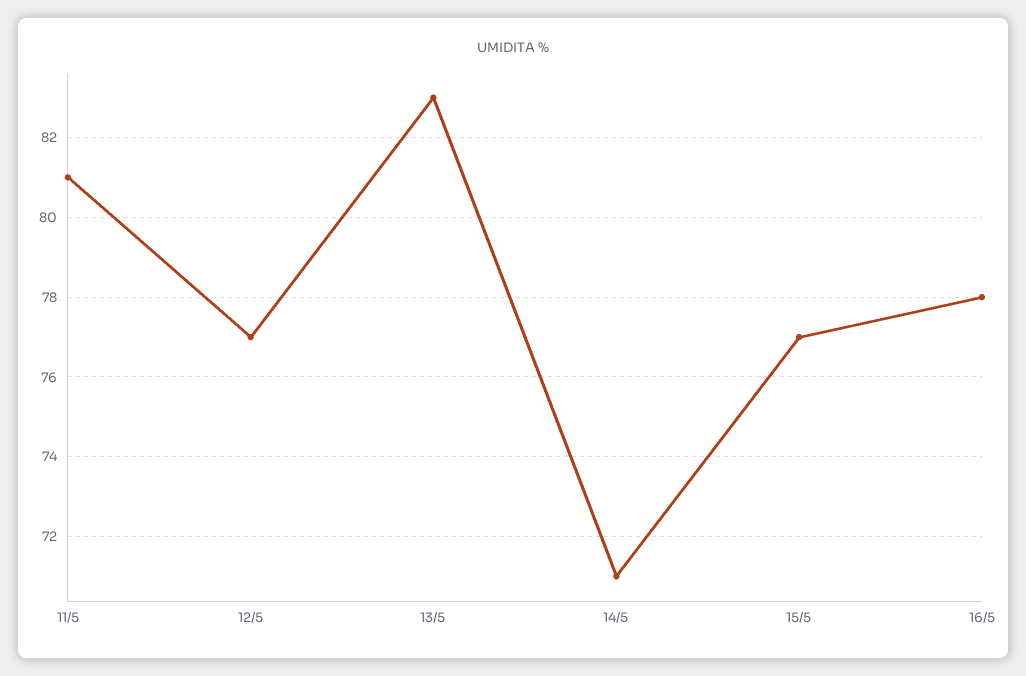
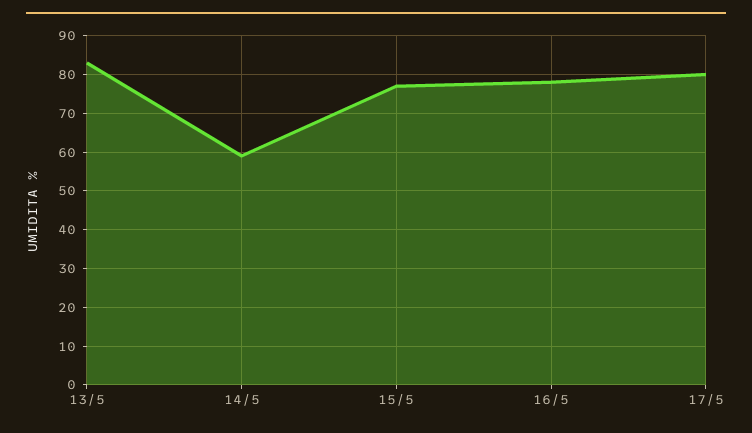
11/5: 81 -> none
12/5: 77 -> none
14/5: 71 -> 60
17/5: none -> 80

